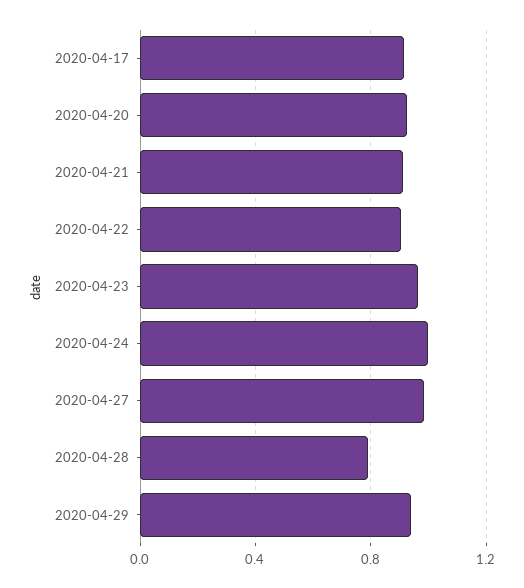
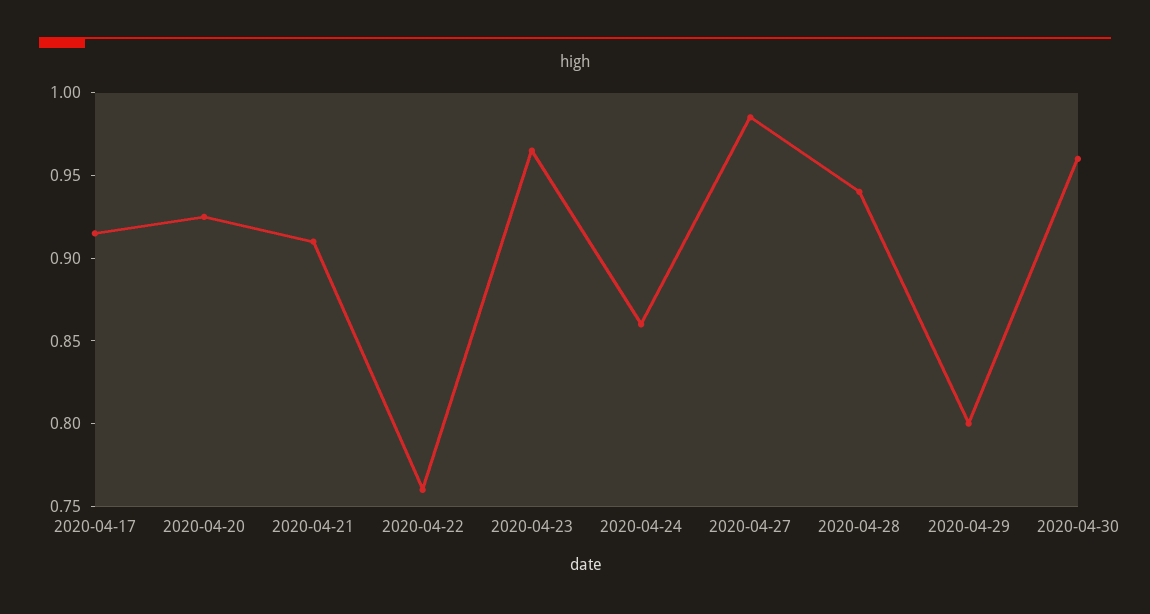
2020-04-22: 0.9 -> 0.76
2020-04-24: 1 -> 0.86
2020-04-28: 0.8 -> 0.94
2020-04-29: 0.95 -> 0.8
2020-04-30: none -> 0.96

